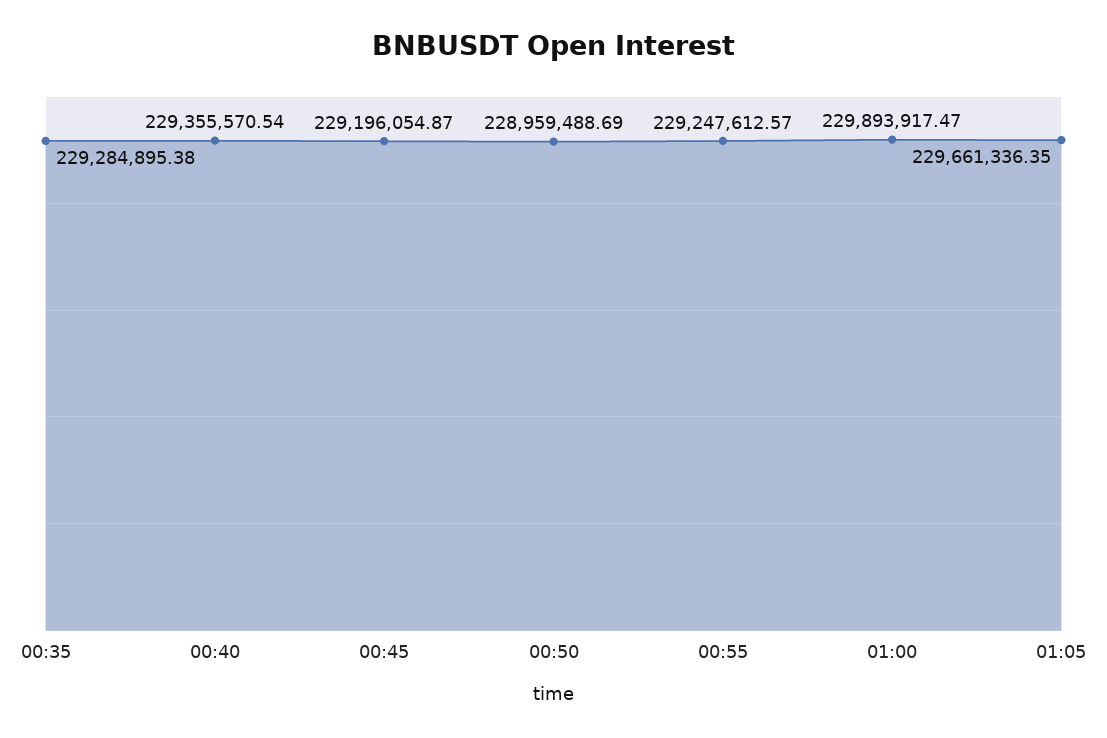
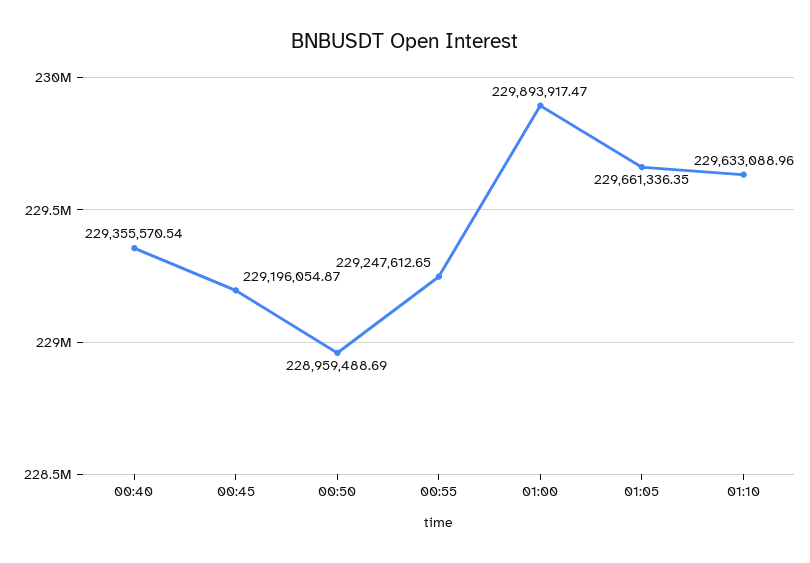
00:35: 229284895.38 -> none
00:55: 229247612.57 -> 229247612.65
01:10: none -> 229633088.96

